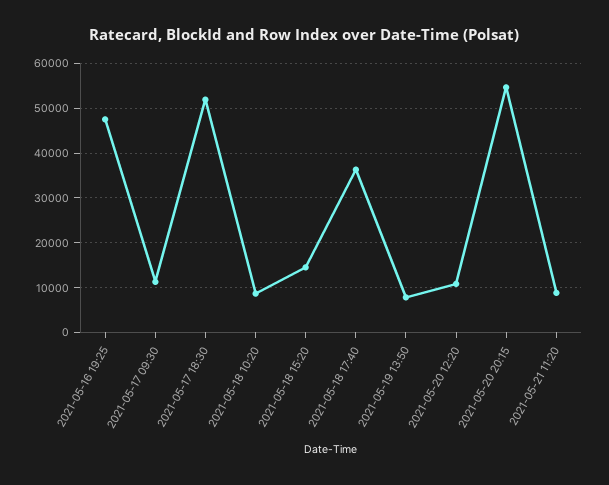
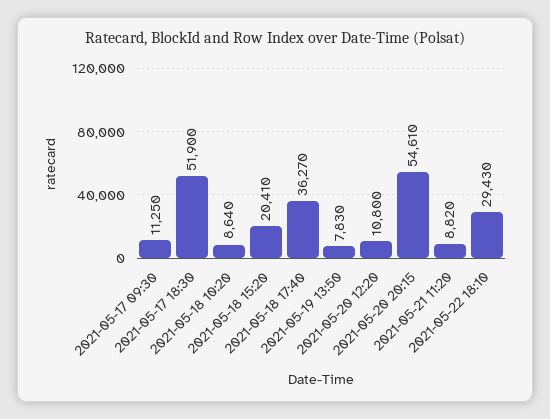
2021-05-16 19:25: 48000 -> none
2021-05-18 15:20: 14000 -> 20410
2021-05-22 18:10: none -> 29430

